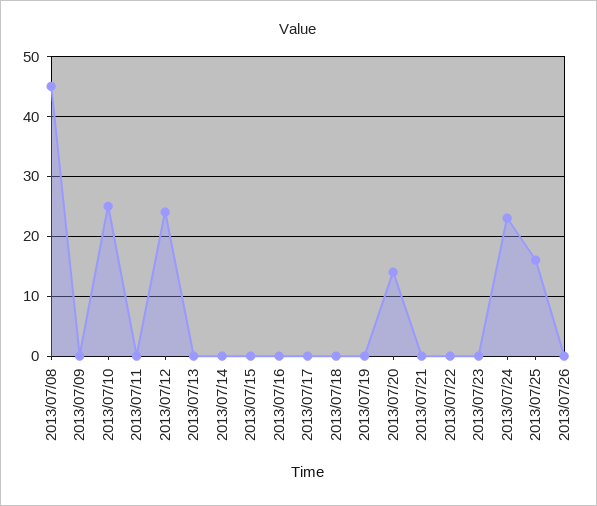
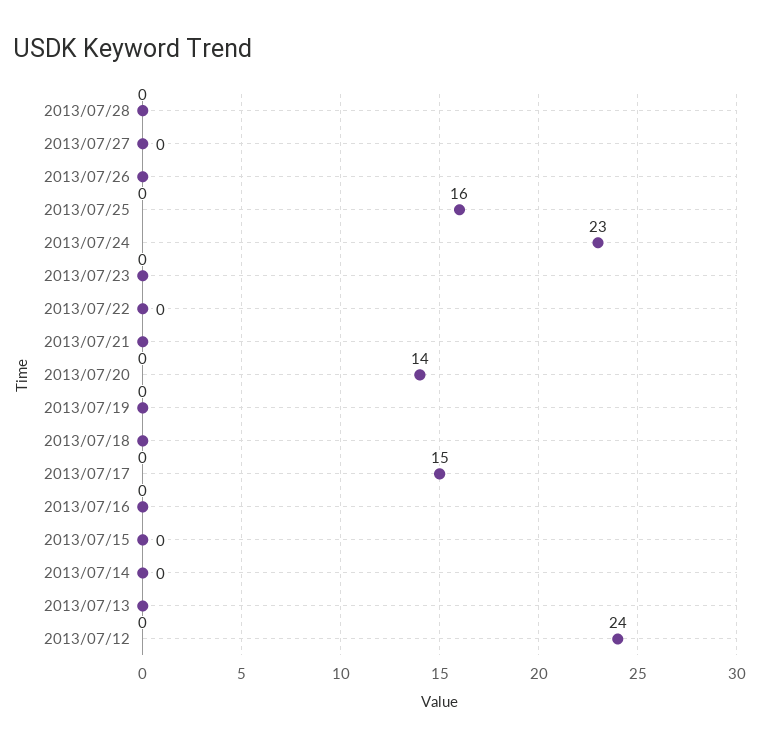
2013/07/08: 45 -> none
2013/07/09: 0 -> none
2013/07/10: 25 -> none
2013/07/11: 0 -> none
2013/07/17: 0 -> 15
2013/07/28: none -> 0
2013/07/27: none -> 0

